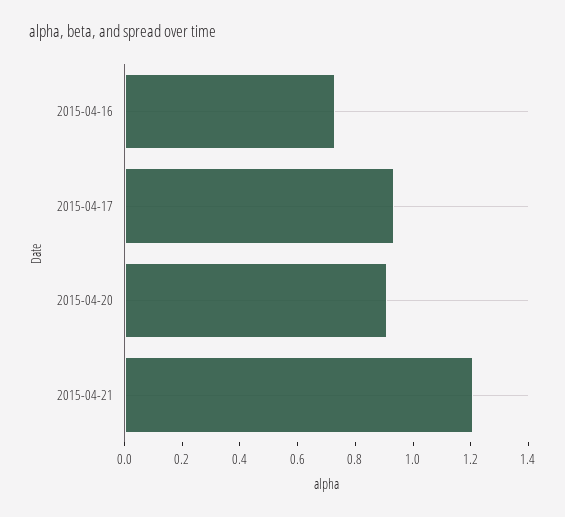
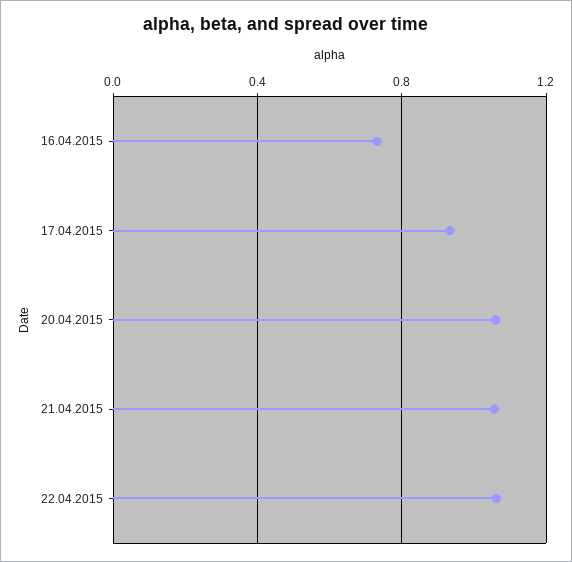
2015-04-20: 0.9 -> 1.05
2015-04-21: 1.2 -> 1.05
22.04.2015: none -> 1.05

